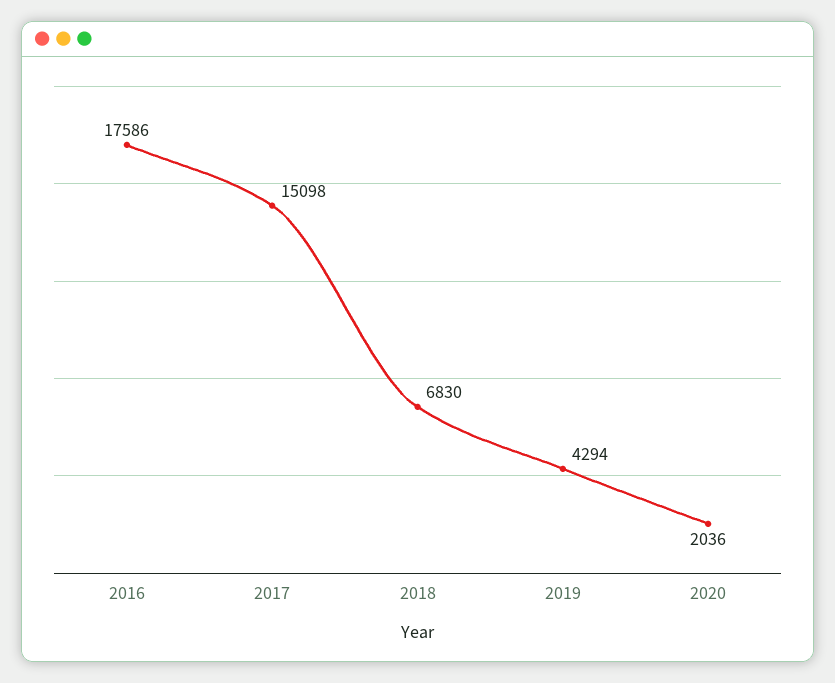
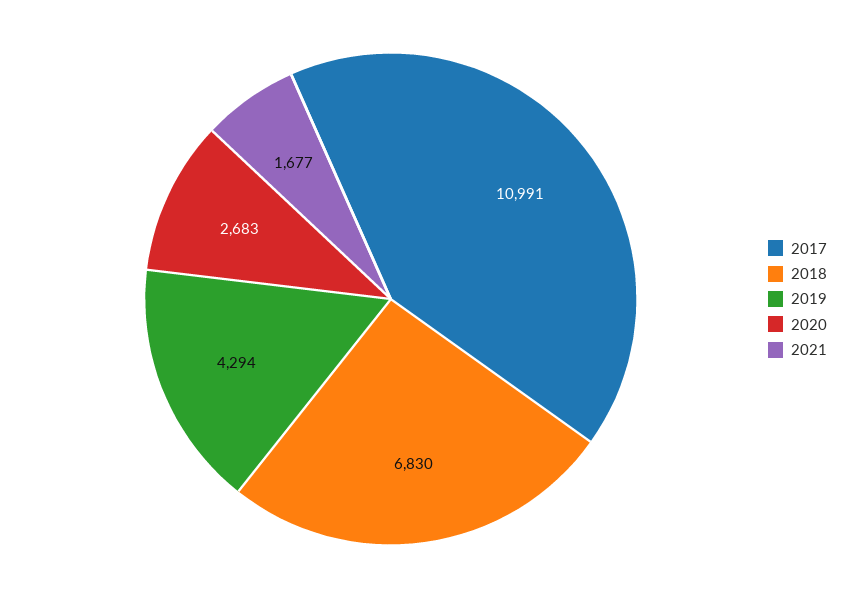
2016: 17586 -> none
2017: 15098 -> 10991
2020: 2036 -> 2683
2021: none -> 1677

